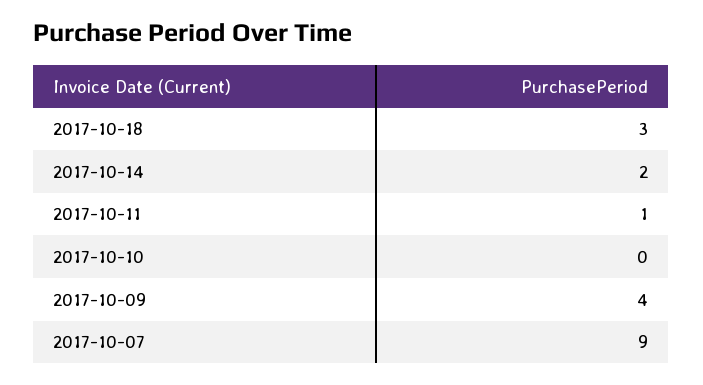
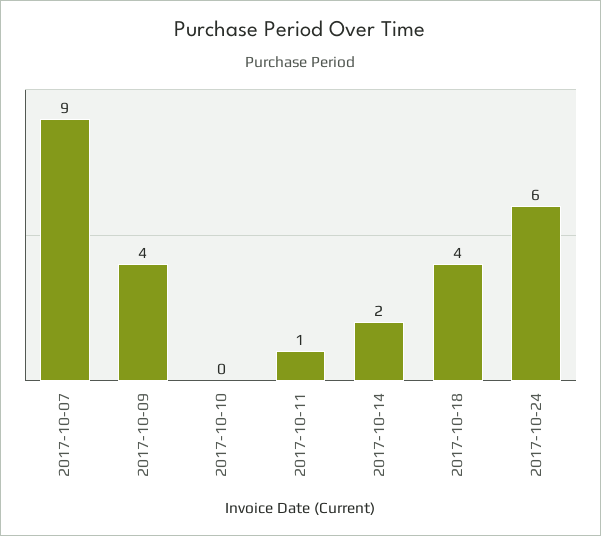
2017-10-18: 3 -> 4
2017-10-24: none -> 6

